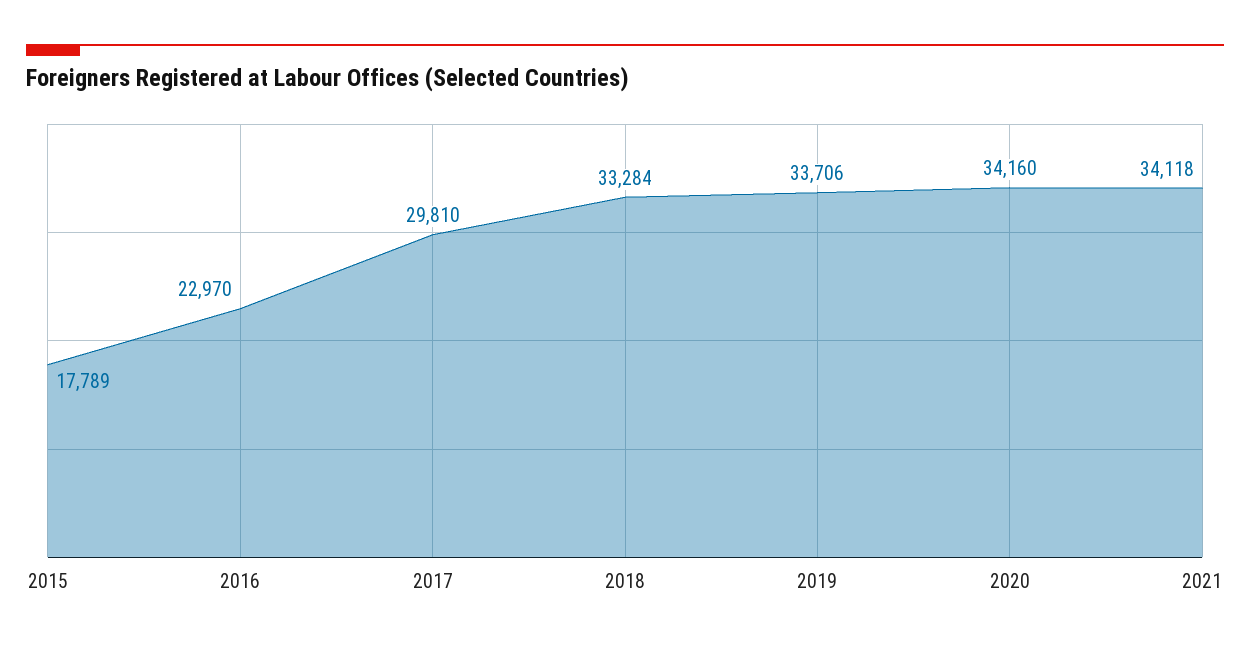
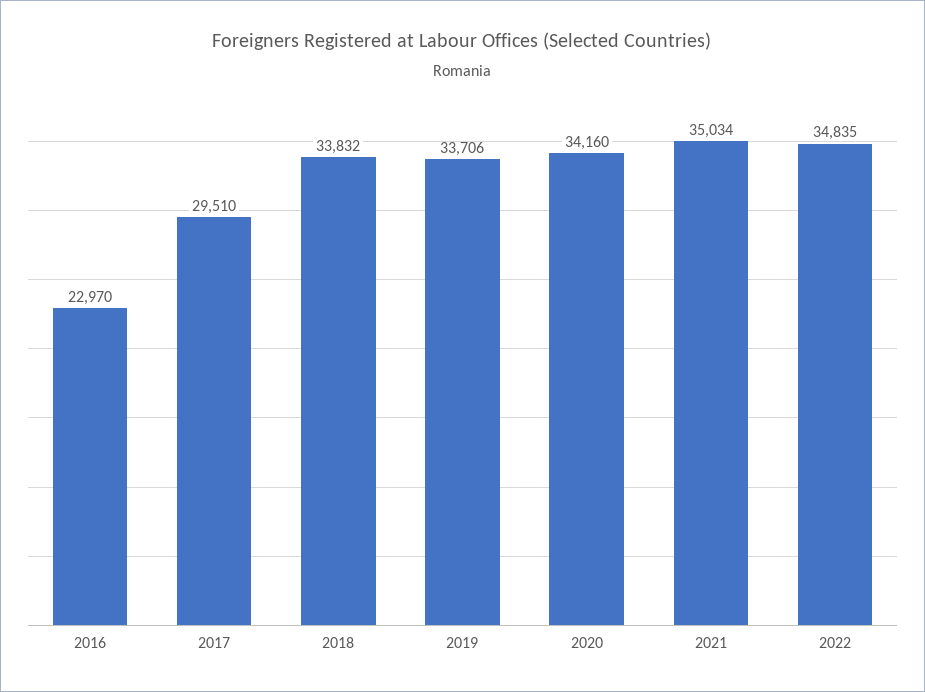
2015: 17789 -> none
2017: 29810 -> 29510
2018: 33284 -> 33832
2021: 34118 -> 35034
2022: none -> 34835

